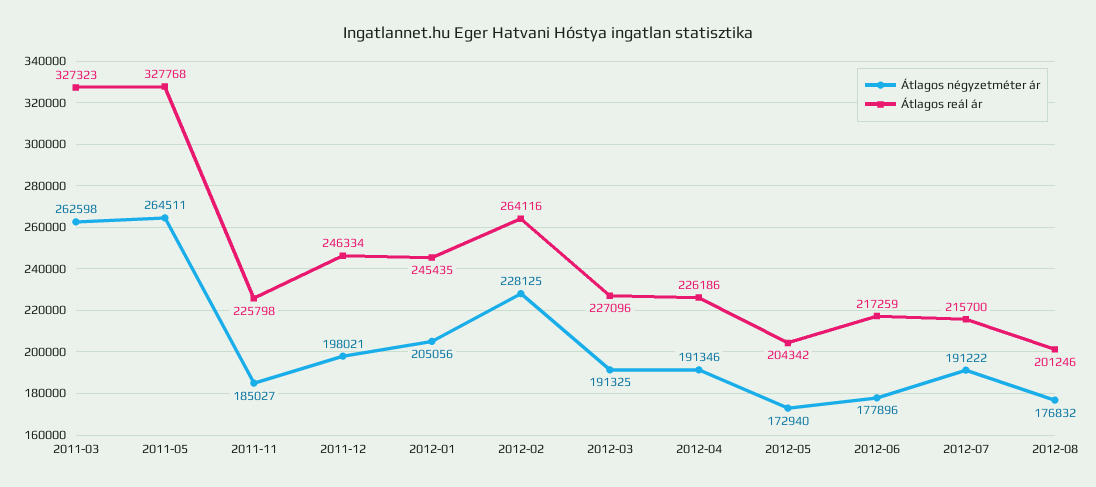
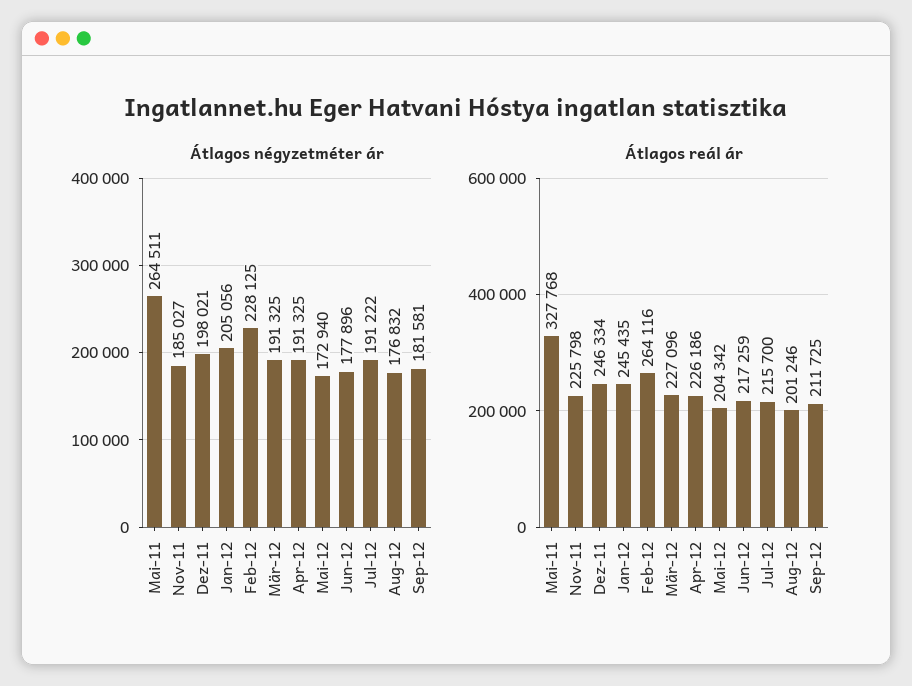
Átlagos négyzetméter ár, 2011-03: 262598 -> none
Átlagos reál ár, 2011-03: 327323 -> none
Átlagos négyzetméter ár, 2012-04: 191346 -> 191325
Átlagos négyzetméter ár, Sep-12: none -> 181581
Átlagos reál ár, Sep-12: none -> 211725

